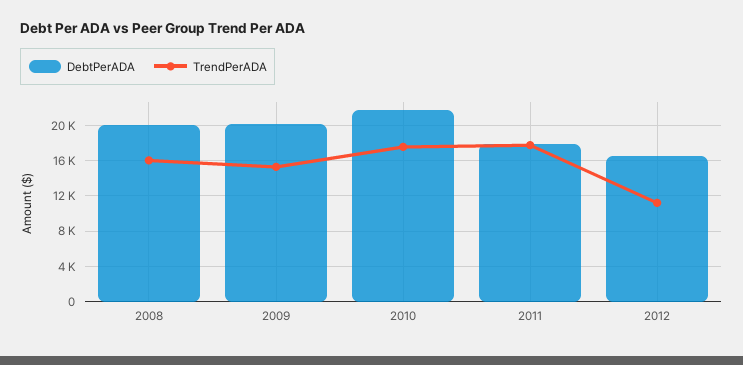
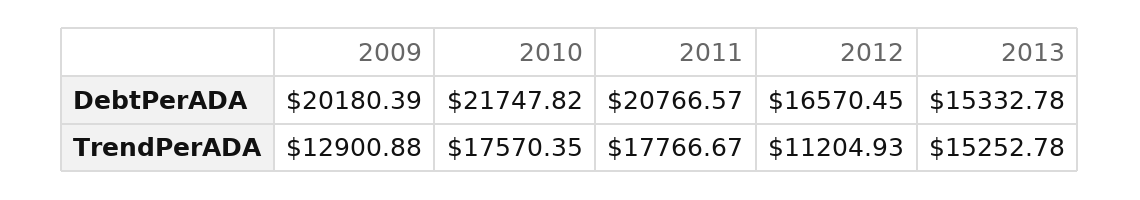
DebtPerADA, 2008: 20000 -> none
TrendPerADA, 2008: 16000 -> none
TrendPerADA, 2009: 15000 -> 12900.88
DebtPerADA, 2011: 18000 -> 20766.57
DebtPerADA, 2013: none -> 15332.78
TrendPerADA, 2013: none -> 15252.78

